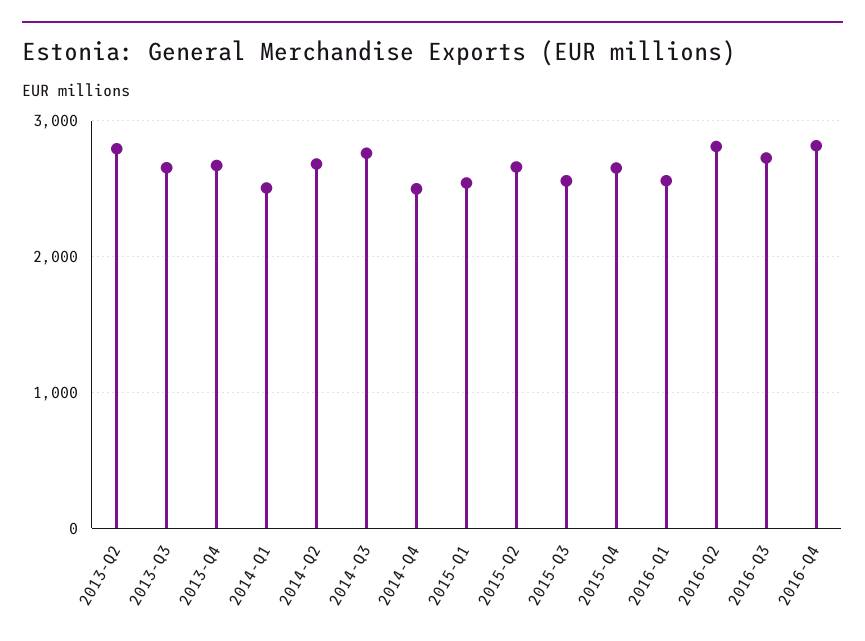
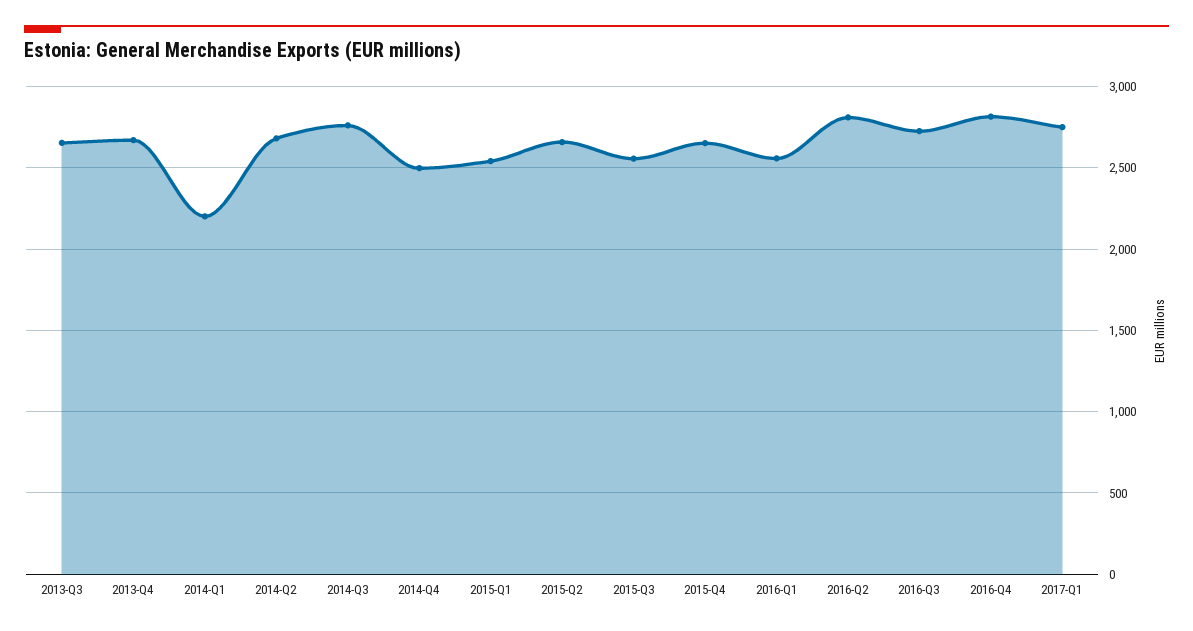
2013-Q2: 2800 -> none
2014-Q1: 2500 -> 2200
2017-Q1: none -> 2750

